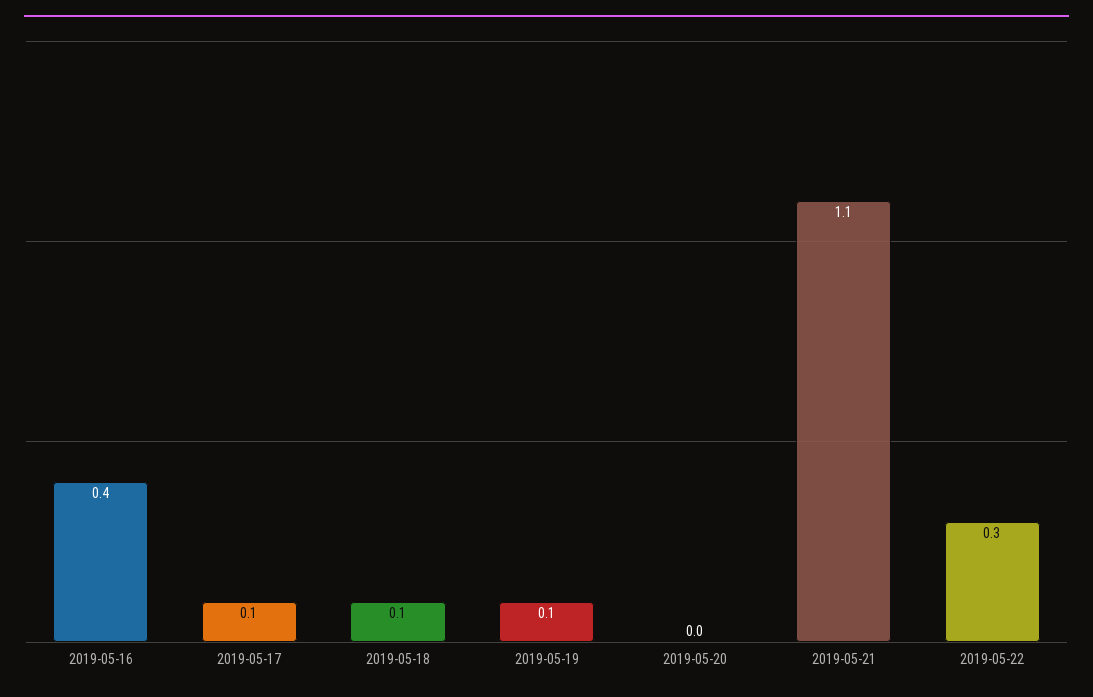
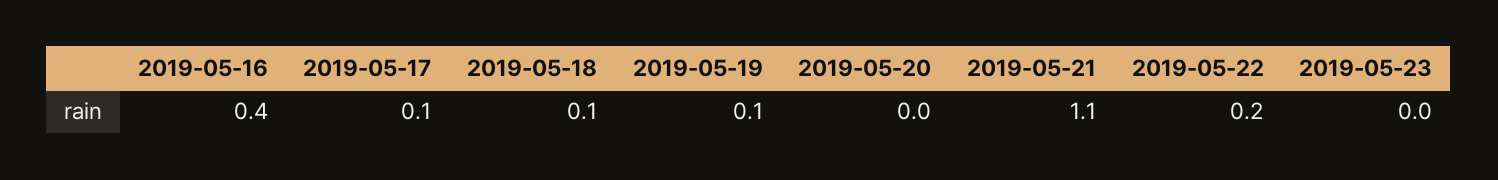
2019-05-22: 0.3 -> 0.2
2019-05-23: none -> 0

